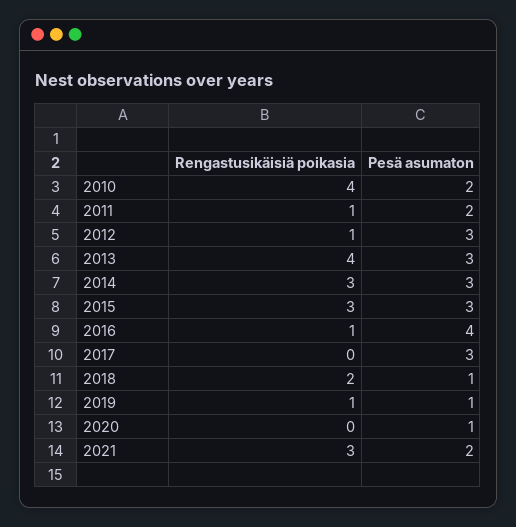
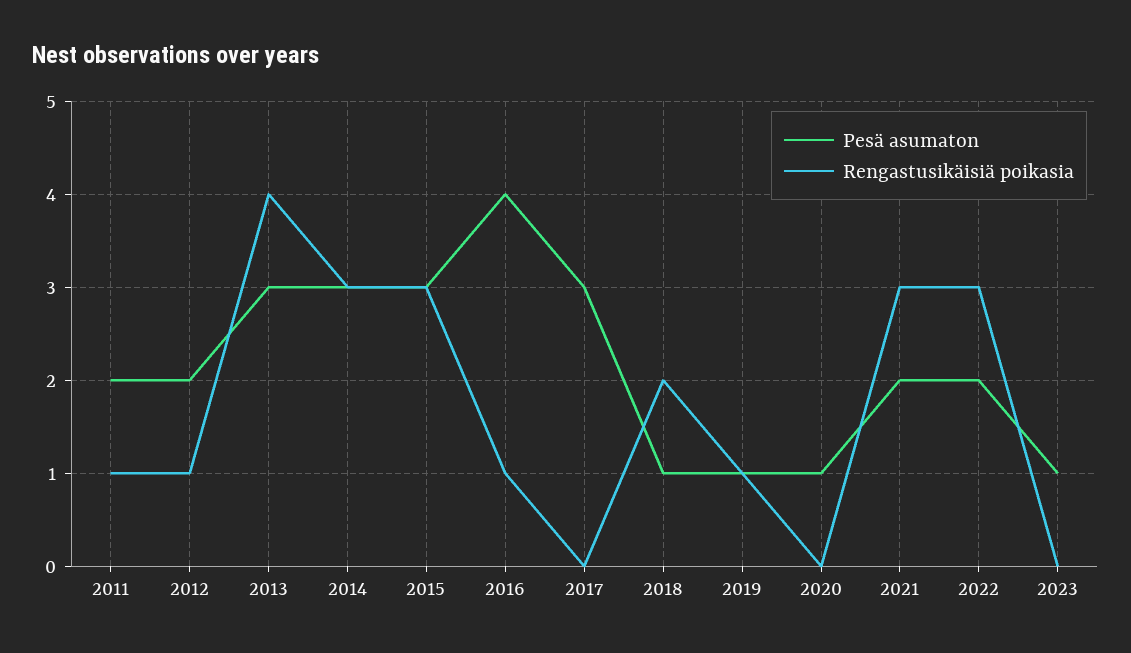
Rengastusikäisiä poikasia, 2010: 4 -> none
Pesä asumaton, 2010: 2 -> none
Pesä asumaton, 2012: 3 -> 2
Pesä asumaton, 2022: none -> 2
Rengastusikäisiä poikasia, 2022: none -> 3
Pesä asumaton, 2023: none -> 1
Rengastusikäisiä poikasia, 2023: none -> 0

